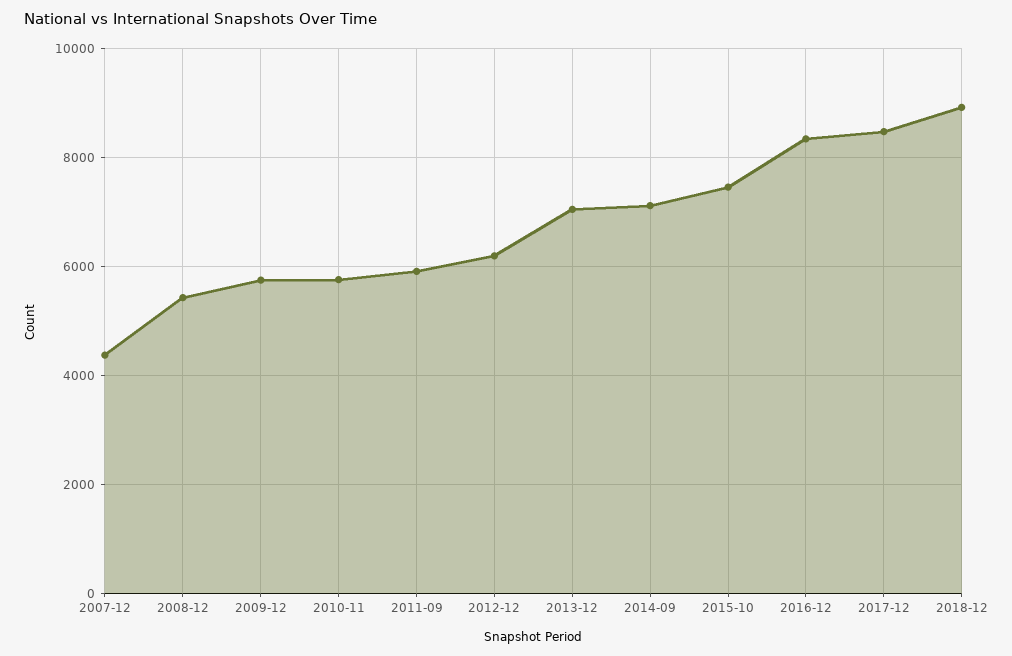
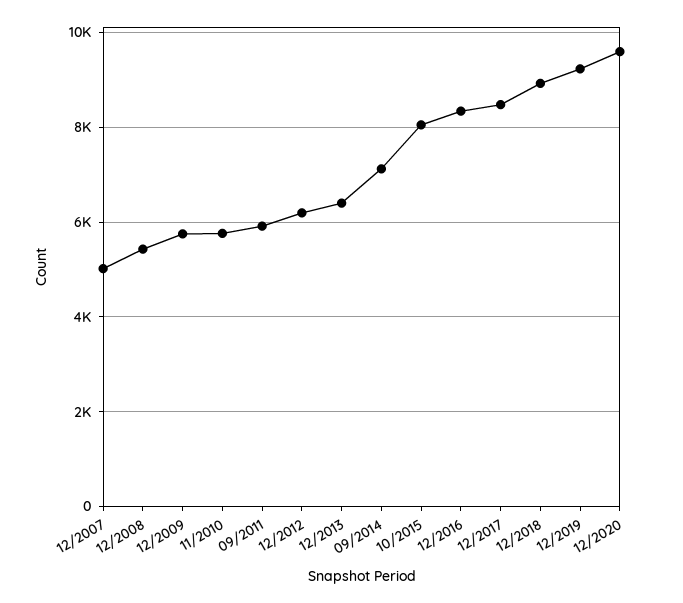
2007-12: 4400 -> 5000
2013-12: 7000 -> 6400
2015-10: 7400 -> 8000
12/2019: none -> 9200
12/2020: none -> 9600

